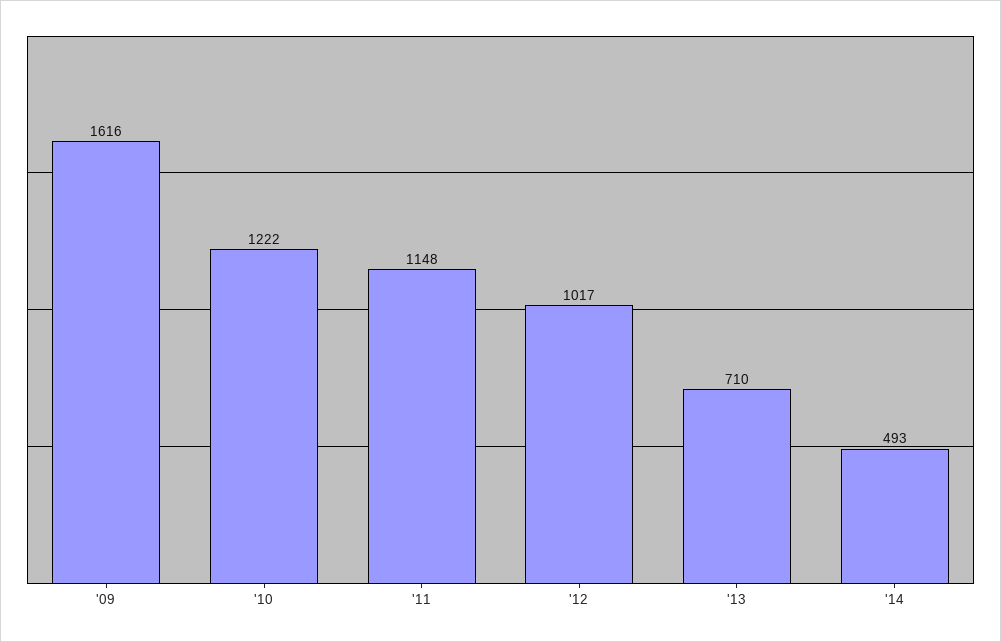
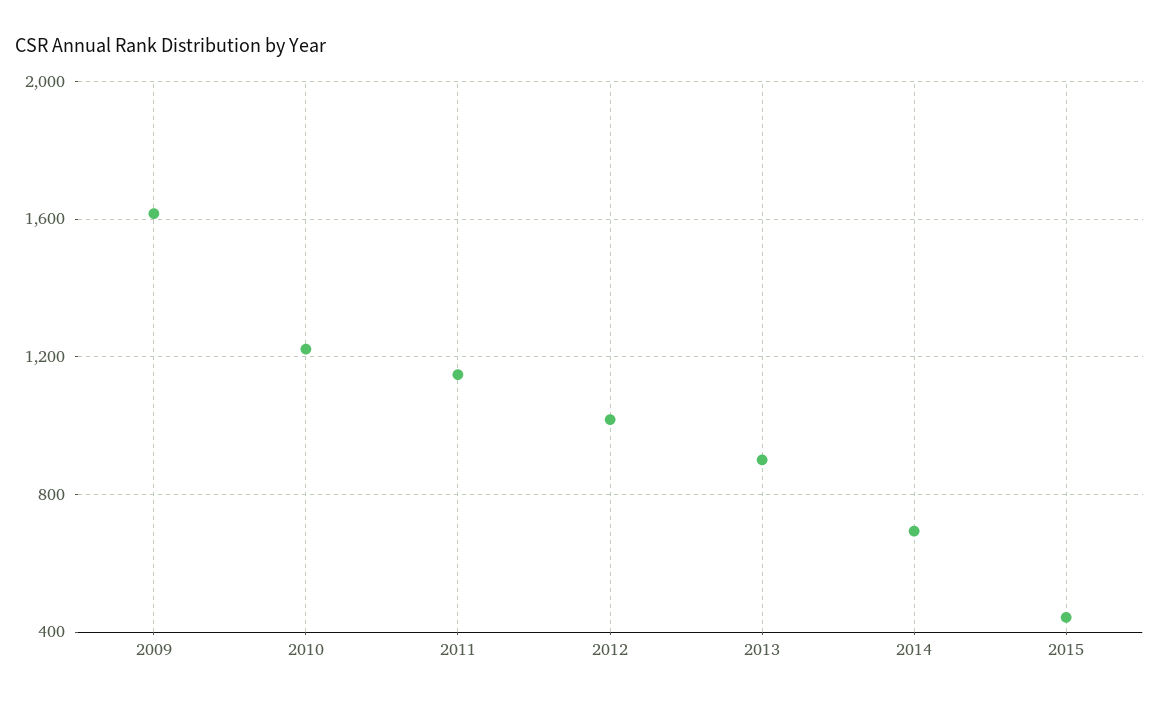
'13: 710 -> 900
'14: 493 -> 700
2015: none -> 450

